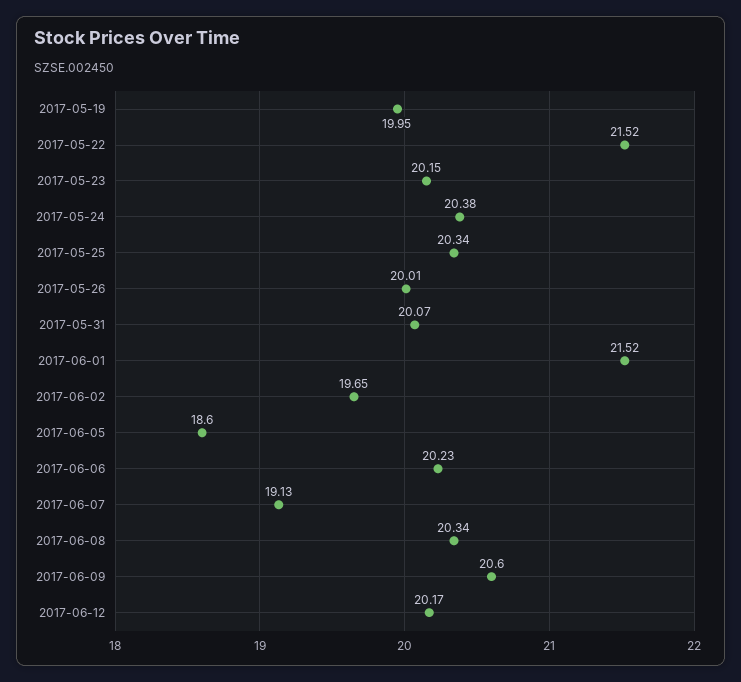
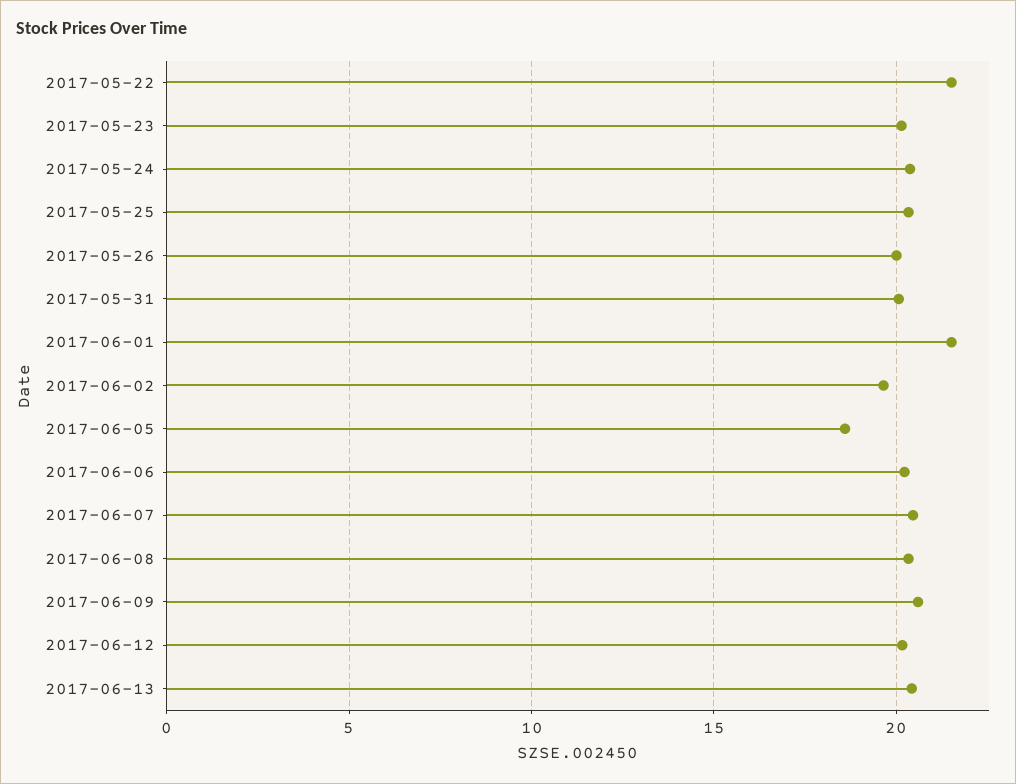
2017-05-19: 19.95 -> none
2017-06-07: 19.13 -> 20.5
2017-06-13: none -> 20.5

